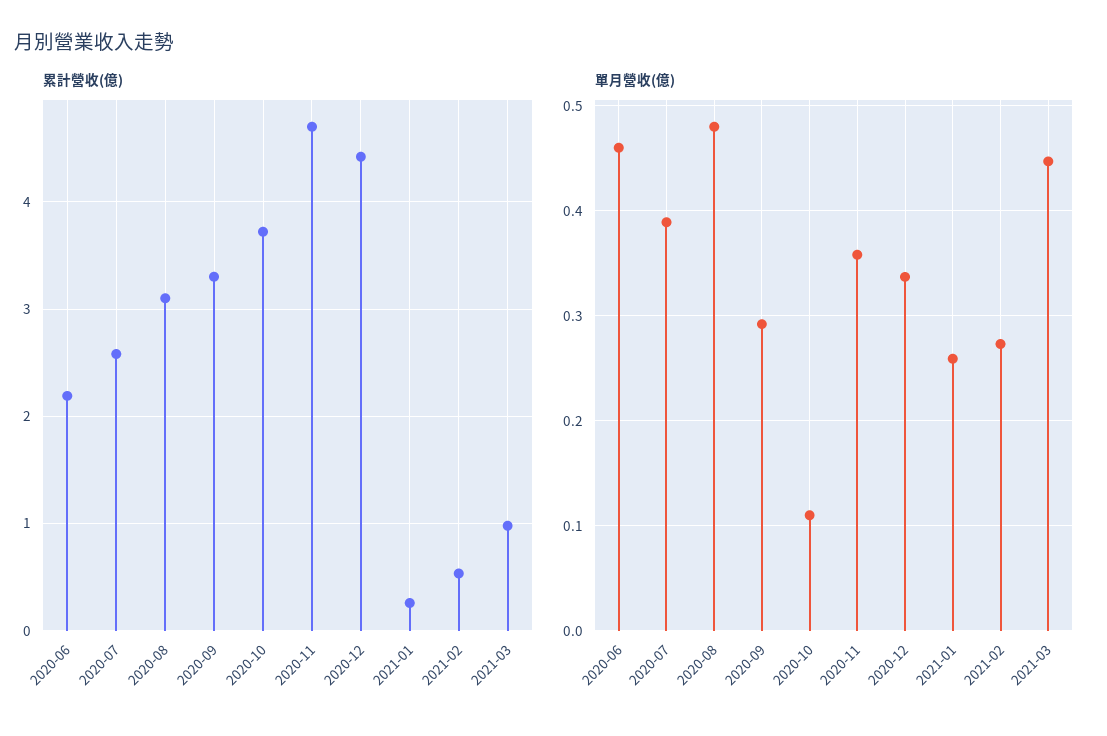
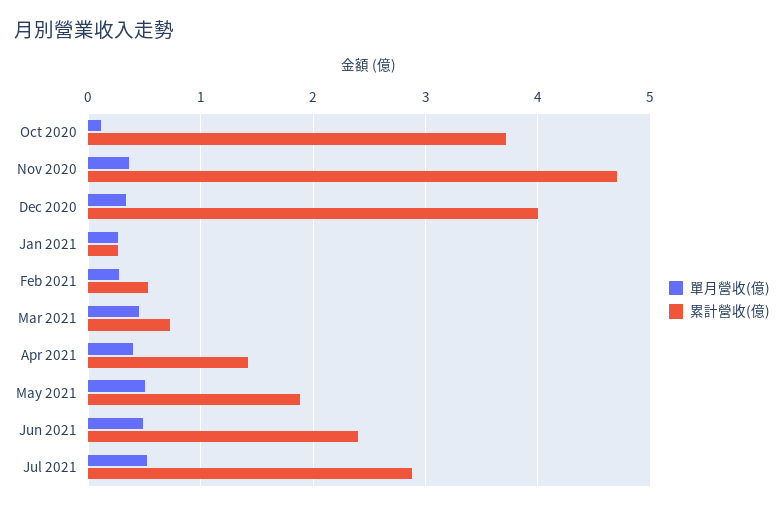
累計營收(億), 2020-06: 2.2 -> none
累計營收(億), 2020-07: 2.6 -> none
累計營收(億), 2020-08: 3.1 -> none
累計營收(億), 2020-09: 3.3 -> none
累計營收(億), 2020-12: 4.4 -> 4
累計營收(億), 2021-03: 1 -> 0.7
單月營收(億), 2020-06: 0.46 -> none
單月營收(億), 2020-07: 0.39 -> none
單月營收(億), 2020-08: 0.48 -> none
單月營收(億), 2020-09: 0.29 -> none
單月營收(億), Apr 2021: none -> 0.4
累計營收(億), Apr 2021: none -> 1.4
單月營收(億), May 2021: none -> 0.5
累計營收(億), May 2021: none -> 1.9
單月營收(億), Jun 2021: none -> 0.5
累計營收(億), Jun 2021: none -> 2.4
單月營收(億), Jul 2021: none -> 0.5
累計營收(億), Jul 2021: none -> 2.9

